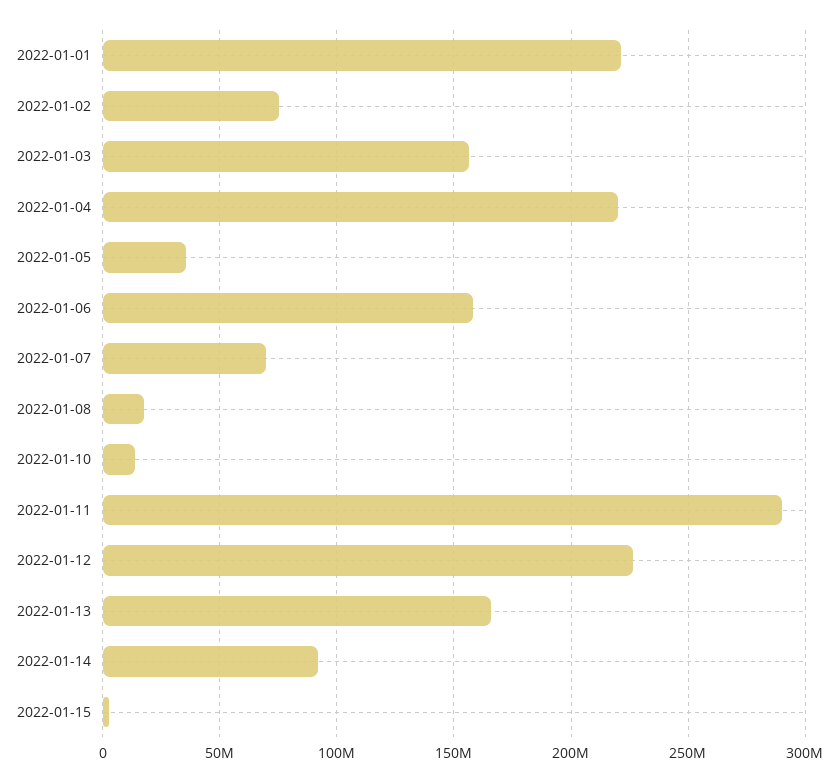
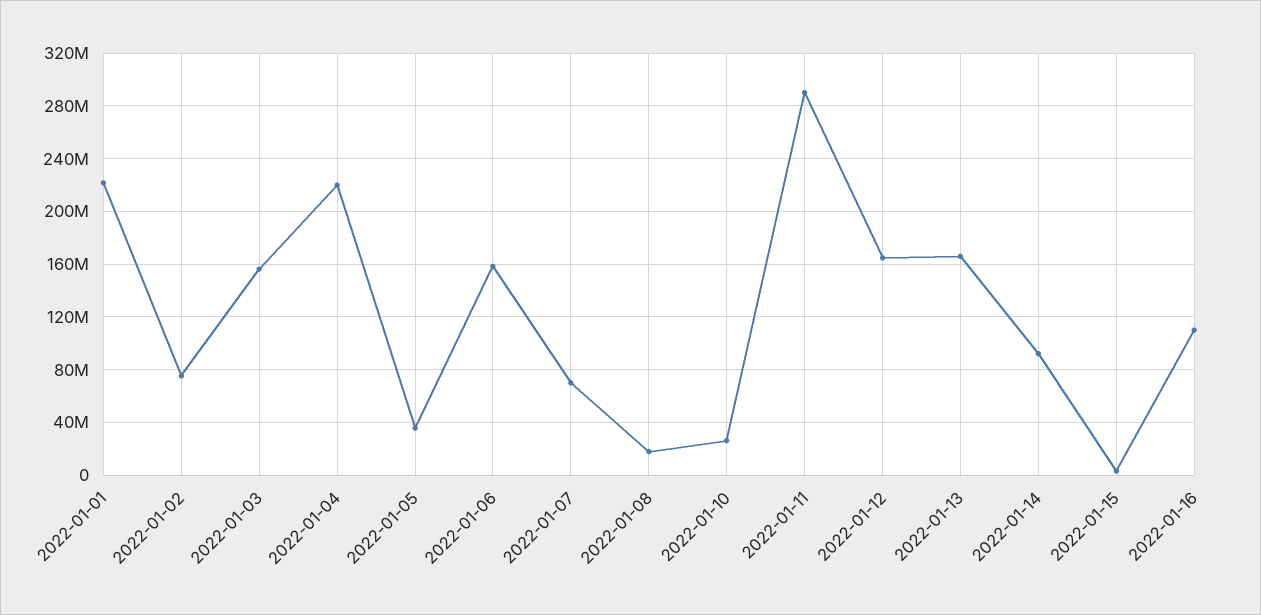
2022-01-10: 15000000 -> 25000000
2022-01-12: 225000000 -> 165000000
2022-01-16: none -> 110000000

